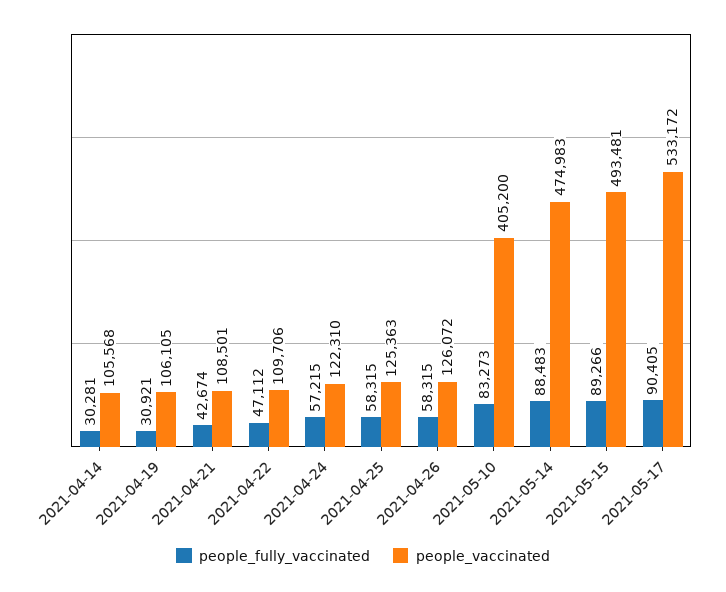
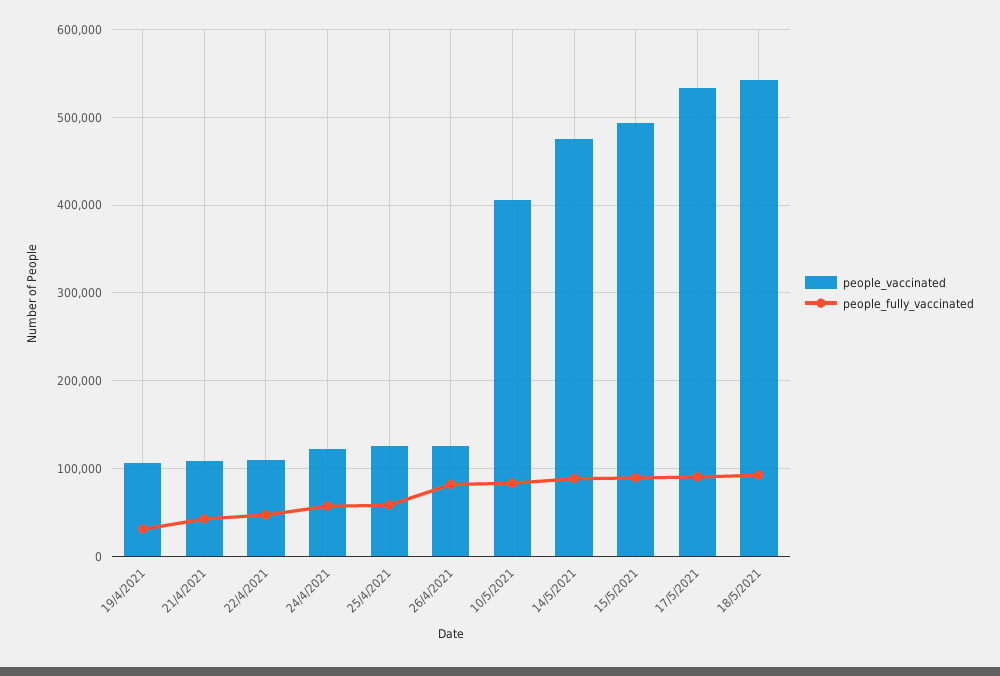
people_fully_vaccinated, 2021-04-14: 30281 -> none
people_vaccinated, 2021-04-14: 105568 -> none
people_fully_vaccinated, 2021-04-26: 58315 -> 80000
people_vaccinated, 18/5/2021: none -> 540000
people_fully_vaccinated, 18/5/2021: none -> 90000

